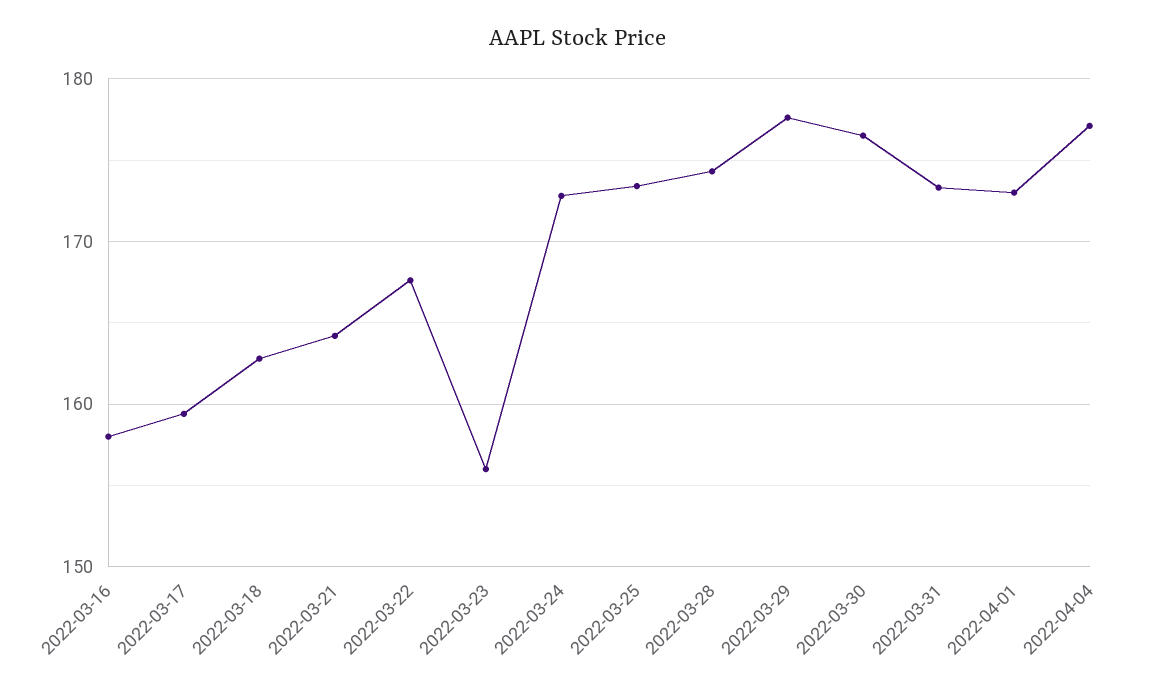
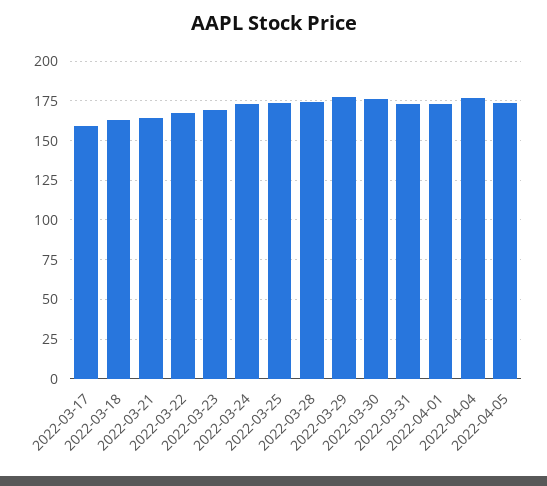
2022-03-16: 158 -> none
2022-03-23: 156 -> 170
2022-04-05: none -> 175

